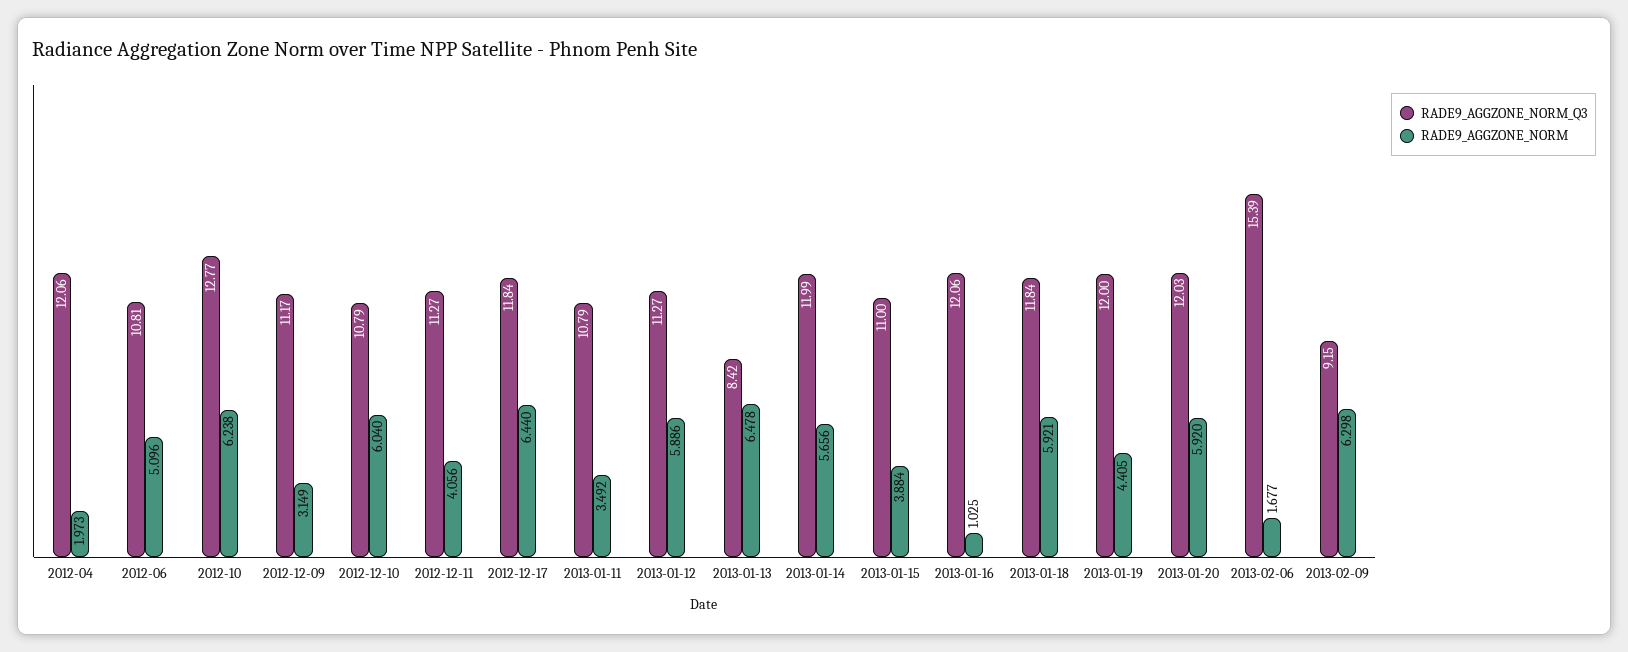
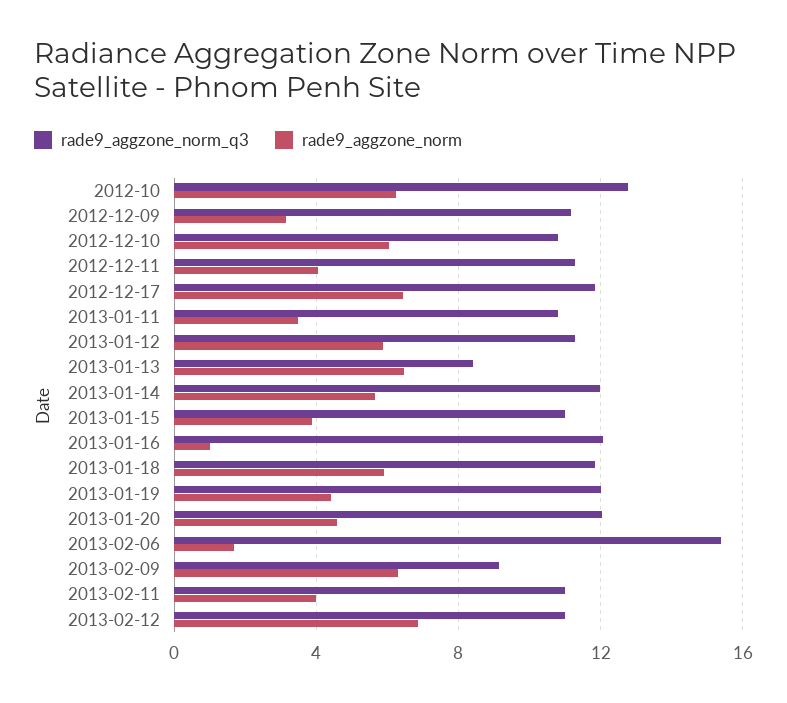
RADE9_AGGZONE_NORM_Q3, 2012-04: 12.06 -> none
RADE9_AGGZONE_NORM, 2012-04: 1.973 -> none
RADE9_AGGZONE_NORM_Q3, 2012-06: 10.81 -> none
RADE9_AGGZONE_NORM, 2012-06: 5.096 -> none
RADE9_AGGZONE_NORM, 2013-01-20: 5.92 -> 4.5
RADE9_AGGZONE_NORM_Q3, 2013-02-11: none -> 11
RADE9_AGGZONE_NORM, 2013-02-11: none -> 4
RADE9_AGGZONE_NORM_Q3, 2013-02-12: none -> 11
RADE9_AGGZONE_NORM, 2013-02-12: none -> 7

